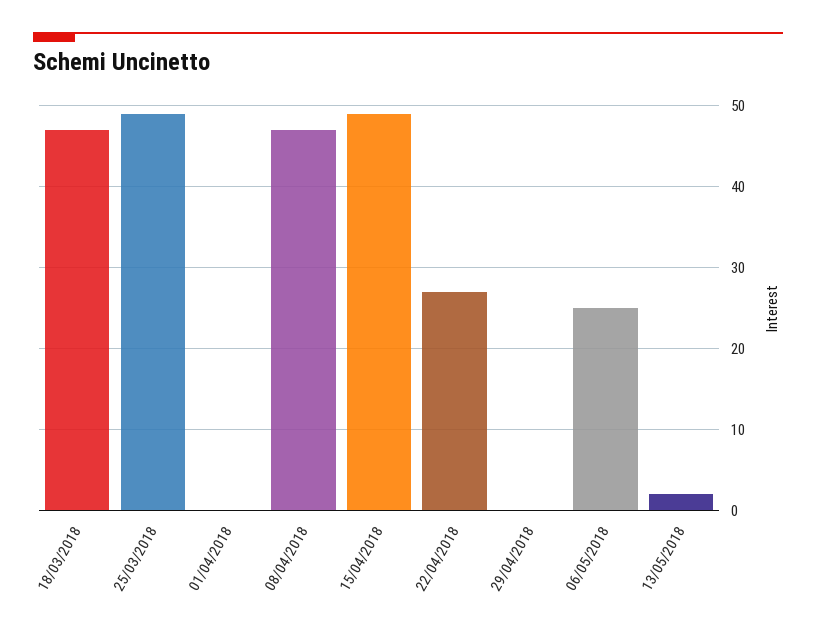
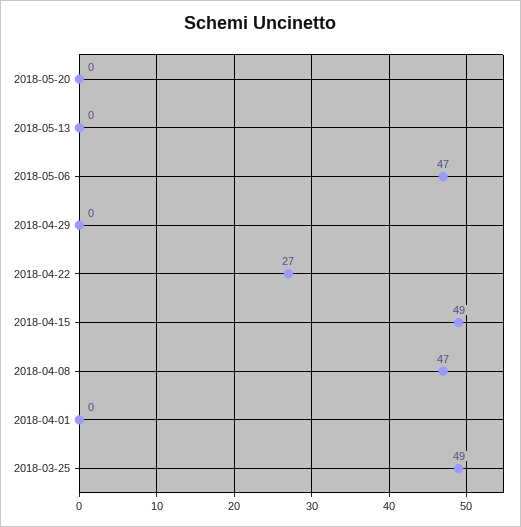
18/03/2018: 47 -> none
06/05/2018: 25 -> 47
13/05/2018: 2 -> 0
2018-05-20: none -> 0

